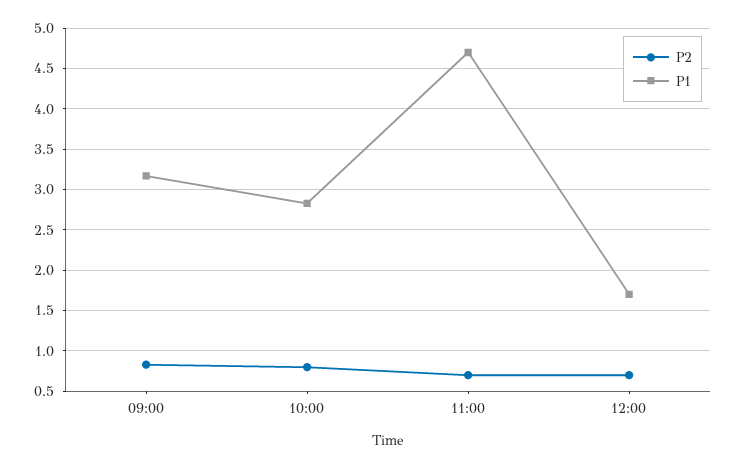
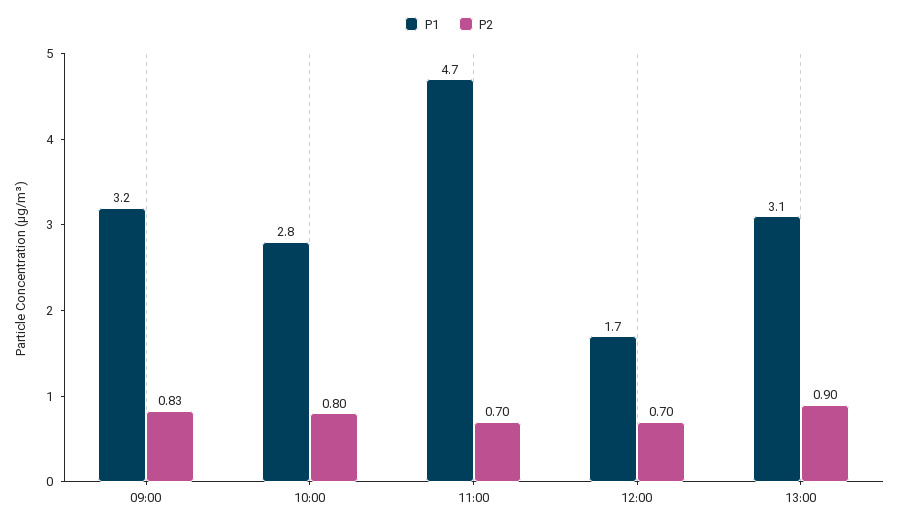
P1, 13:00: none -> 3.1
P2, 13:00: none -> 0.9

